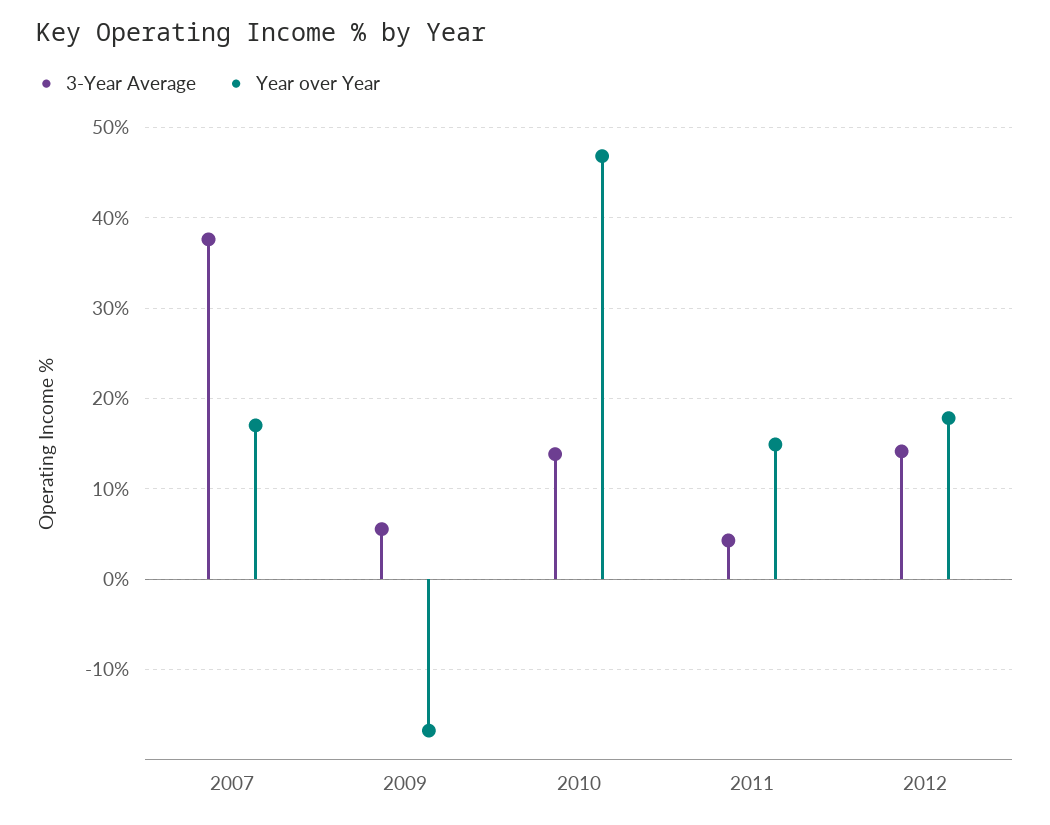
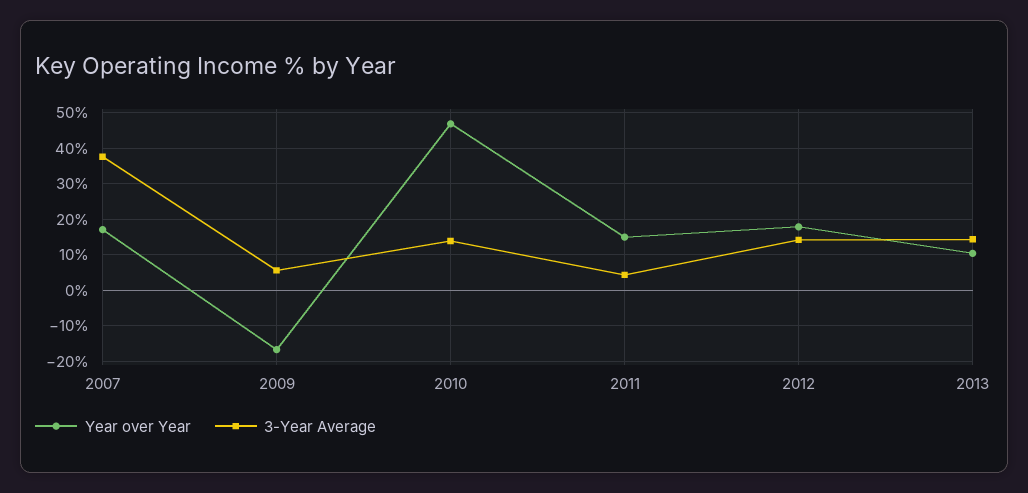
Year over Year, 2013: none -> 10
3-Year Average, 2013: none -> 14

